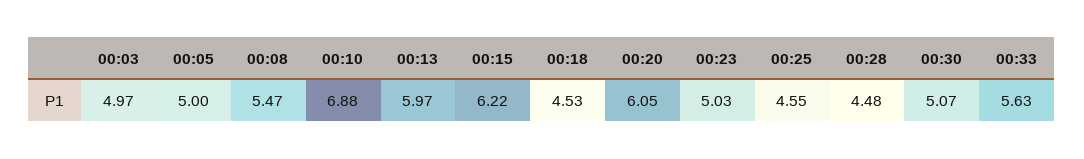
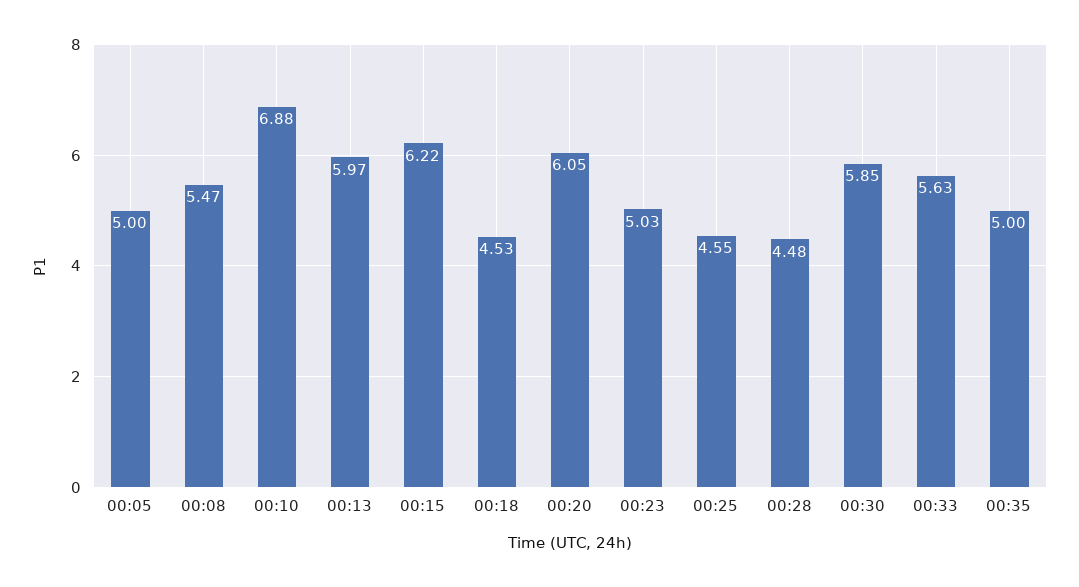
00:03: 4.97 -> none
00:30: 5.07 -> 5.85
00:35: none -> 5

